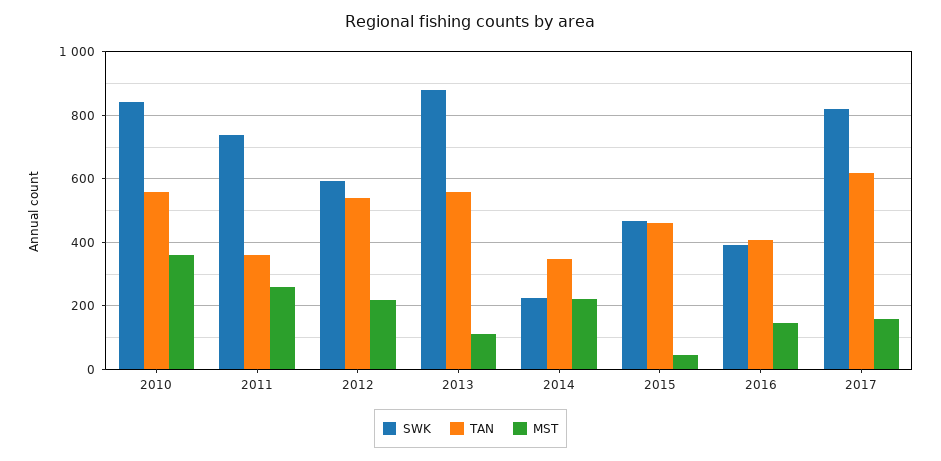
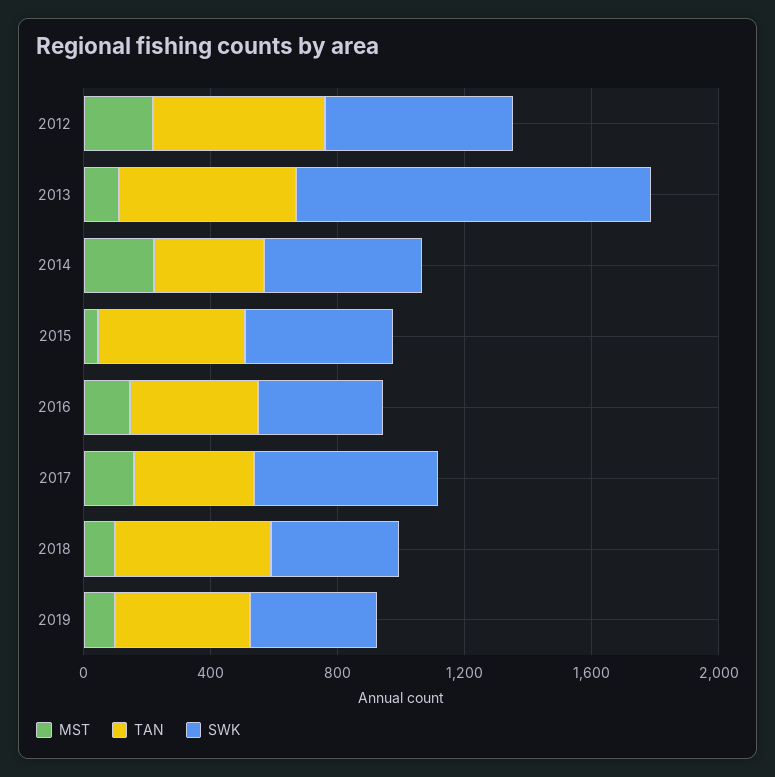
SWK, 2010: 840 -> none
TAN, 2010: 560 -> none
MST, 2010: 360 -> none
SWK, 2011: 740 -> none
TAN, 2011: 360 -> none
MST, 2011: 260 -> none
SWK, 2013: 880 -> 1100
SWK, 2014: 220 -> 500
SWK, 2017: 820 -> 600
TAN, 2017: 620 -> 400
MST, 2018: none -> 100
TAN, 2018: none -> 500
SWK, 2018: none -> 400
MST, 2019: none -> 100
TAN, 2019: none -> 400
SWK, 2019: none -> 400

